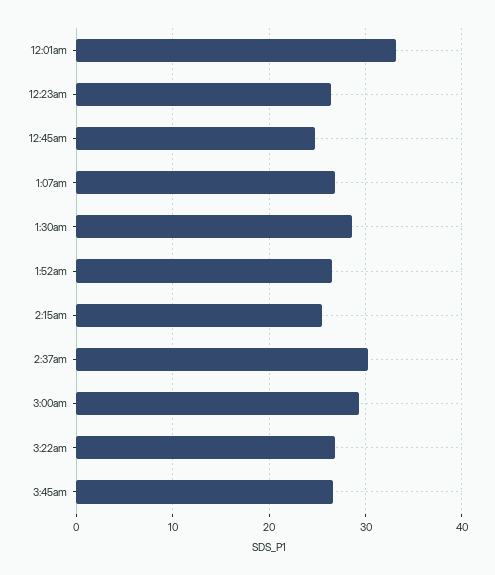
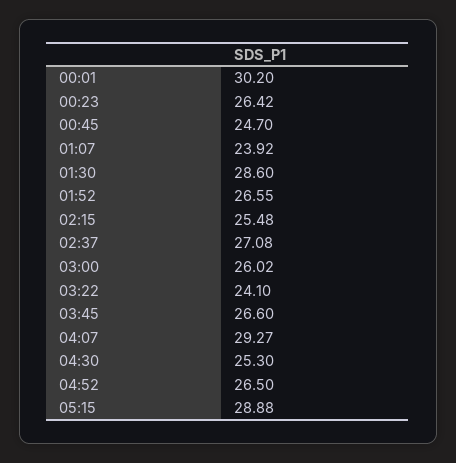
12:01am: 33 -> 30.2
1:07am: 27 -> 23.92
2:37am: 30 -> 27.08
3:00am: 29 -> 26.02
3:22am: 27 -> 24.1
04:07: none -> 29.27
04:30: none -> 25.3
04:52: none -> 26.5
05:15: none -> 28.88

